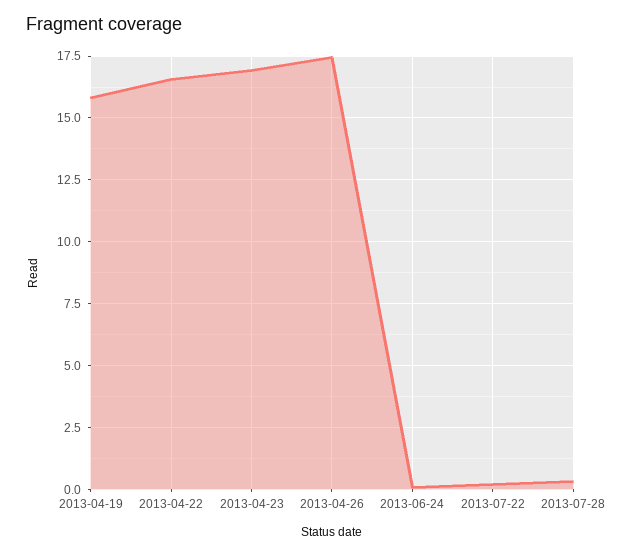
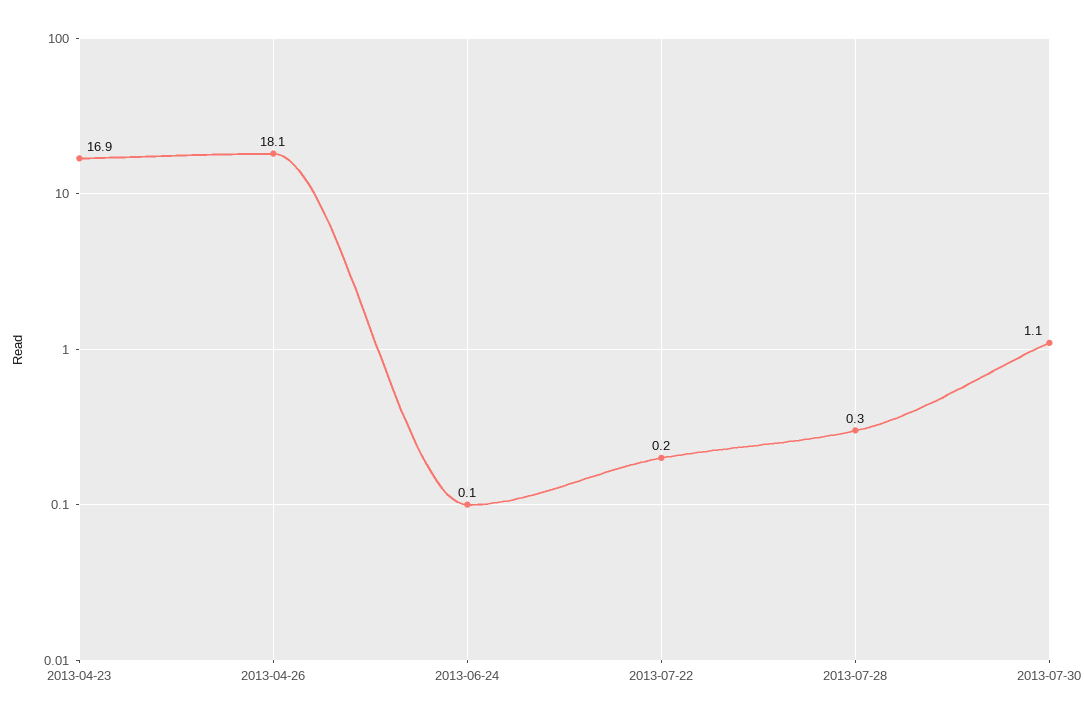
2013-04-19: 15.75 -> none
2013-04-22: 16.5 -> none
2013-04-26: 17.5 -> 18.1
2013-07-30: none -> 1.1

